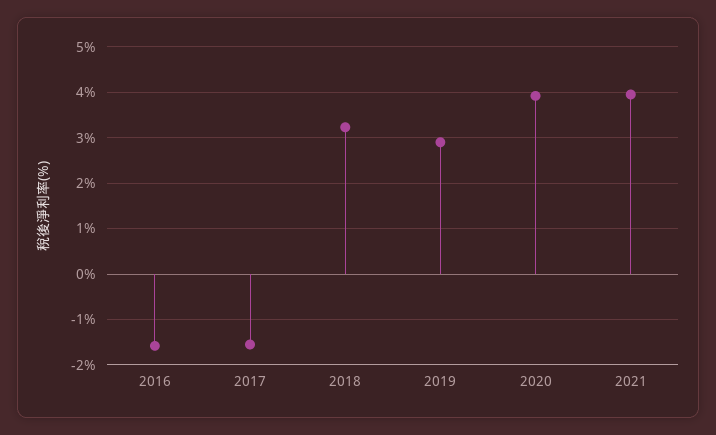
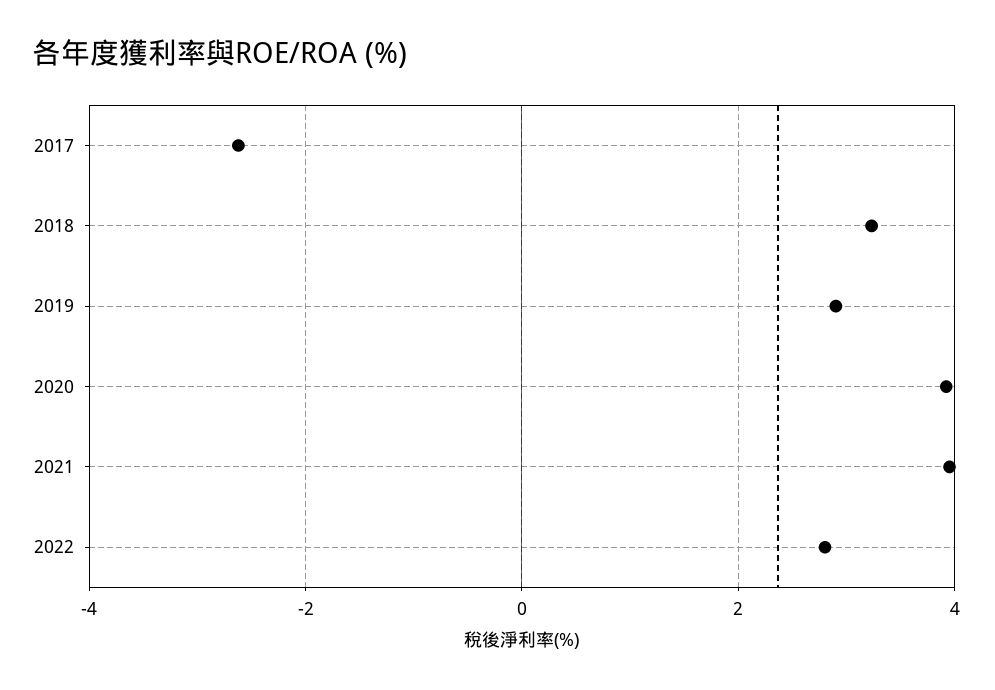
2016: -1.6 -> none
2017: -1.6 -> -2.6
2022: none -> 2.8

